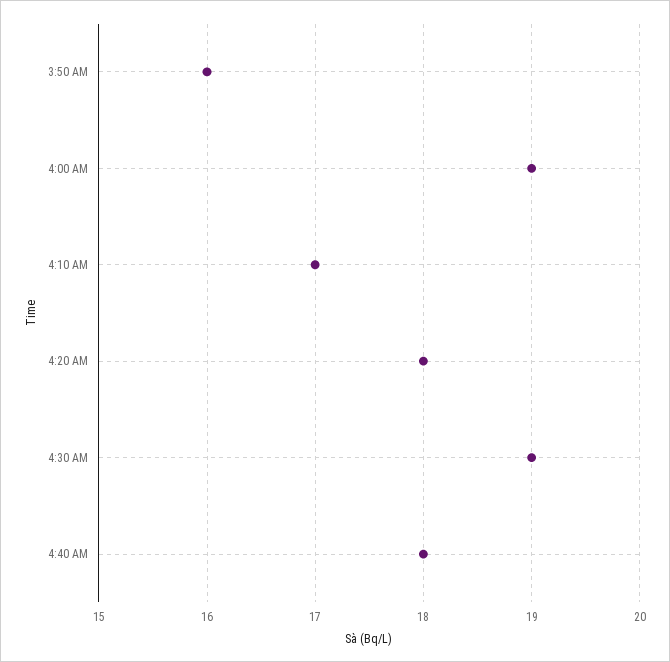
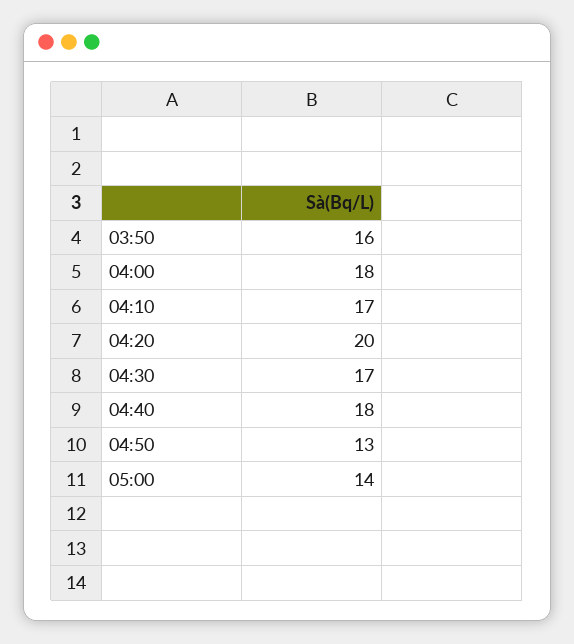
4:00 AM: 19 -> 18
4:20 AM: 18 -> 20
4:30 AM: 19 -> 17
04:50: none -> 13
05:00: none -> 14

